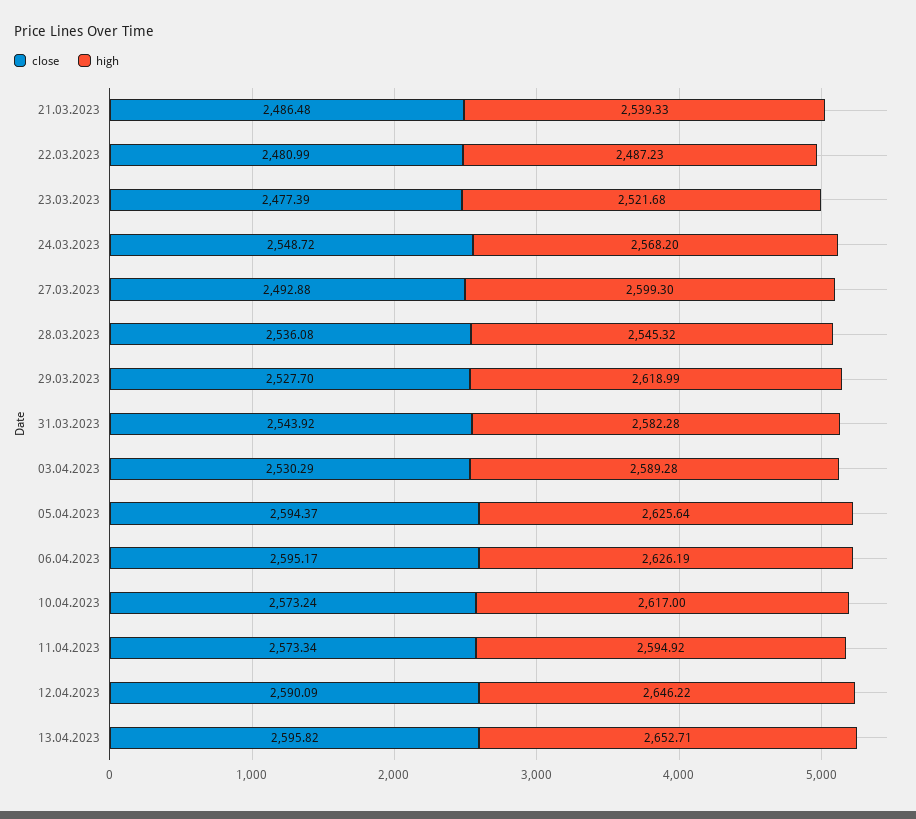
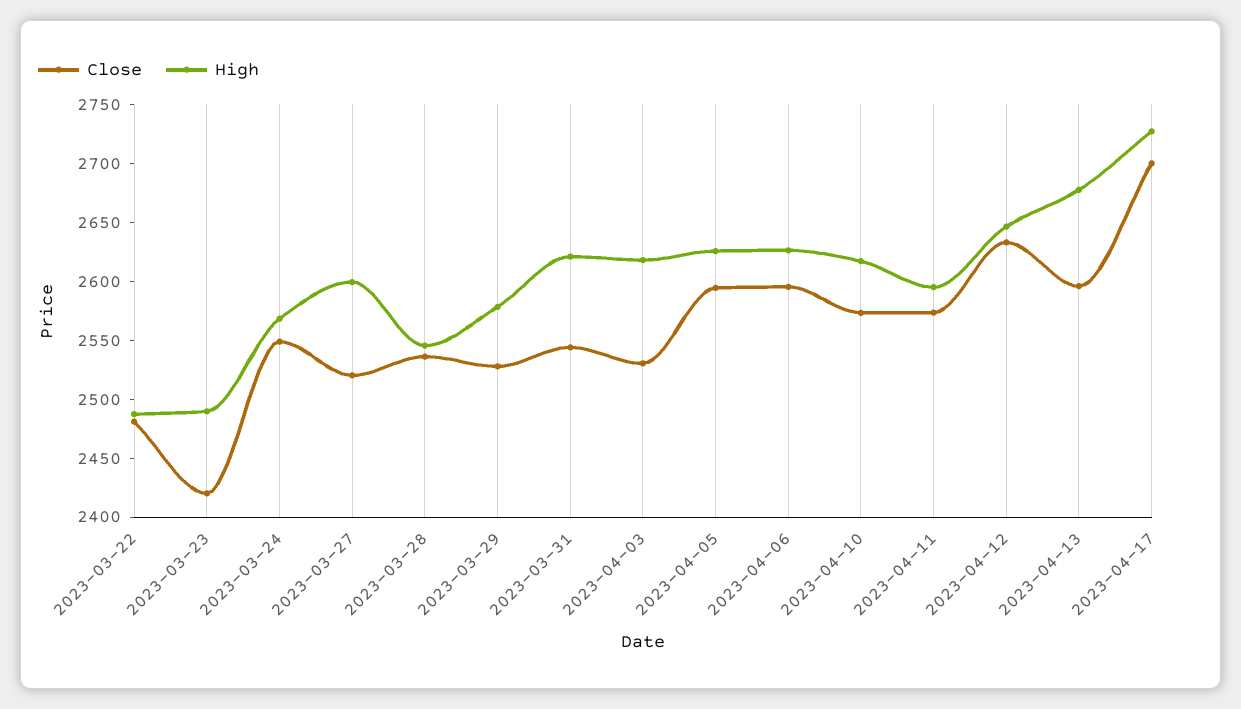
close, 21.03.2023: 2486.48 -> none
high, 21.03.2023: 2539.33 -> none
close, 23.03.2023: 2477.39 -> 2420
high, 23.03.2023: 2521.68 -> 2490
close, 27.03.2023: 2492.88 -> 2520
high, 29.03.2023: 2618.99 -> 2580
high, 31.03.2023: 2582.28 -> 2620
high, 03.04.2023: 2589.28 -> 2620
close, 12.04.2023: 2590.09 -> 2630
high, 13.04.2023: 2652.71 -> 2680
close, 2023-04-17: none -> 2700
high, 2023-04-17: none -> 2730

